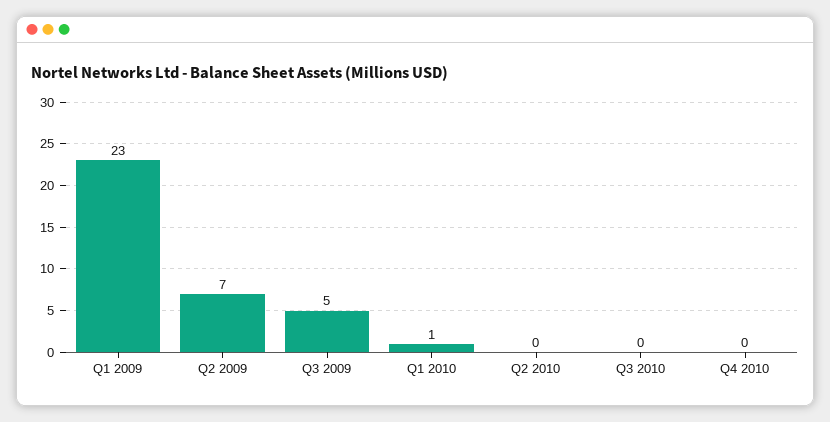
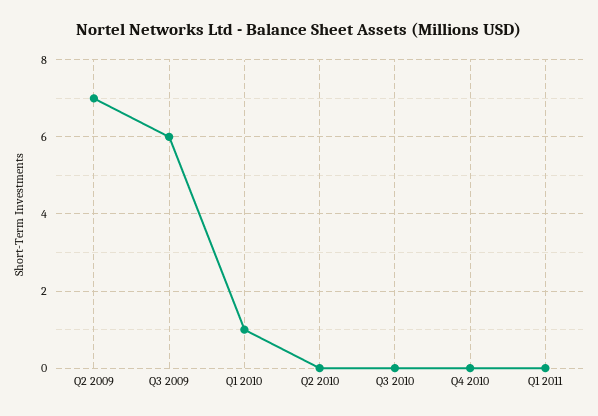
Q1 2009: 23 -> none
Q3 2009: 5 -> 6
Q1 2011: none -> 0

